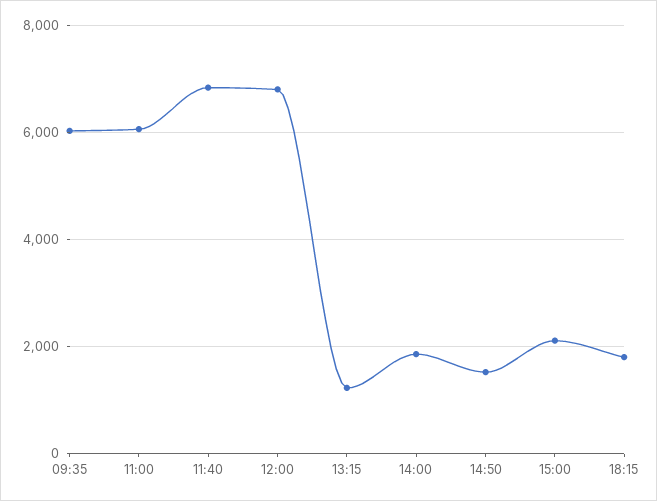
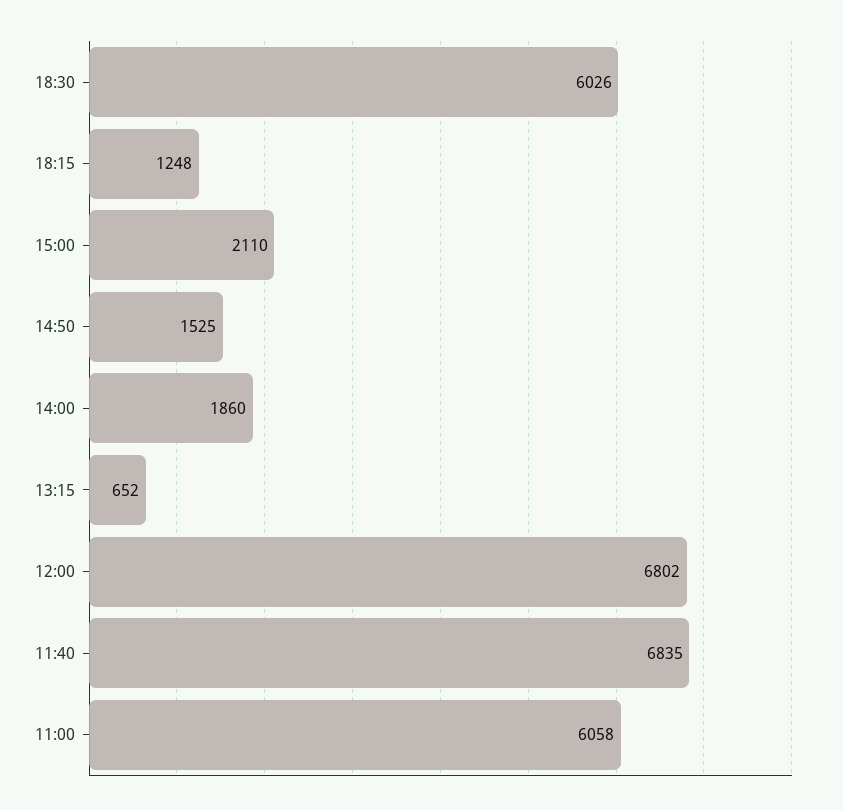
09:35: 6000 -> none
13:15: 1200 -> 652
18:15: 1800 -> 1248
18:30: none -> 6026

